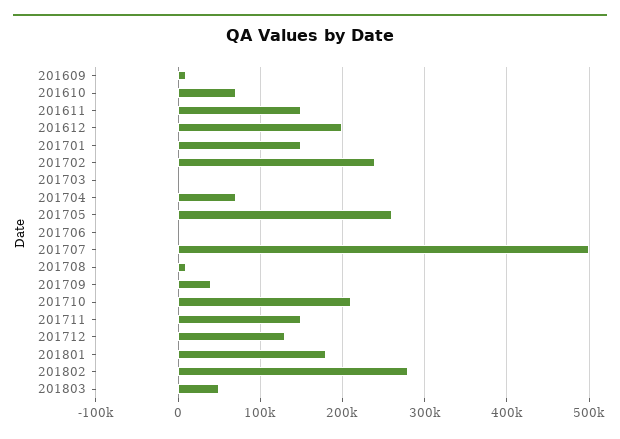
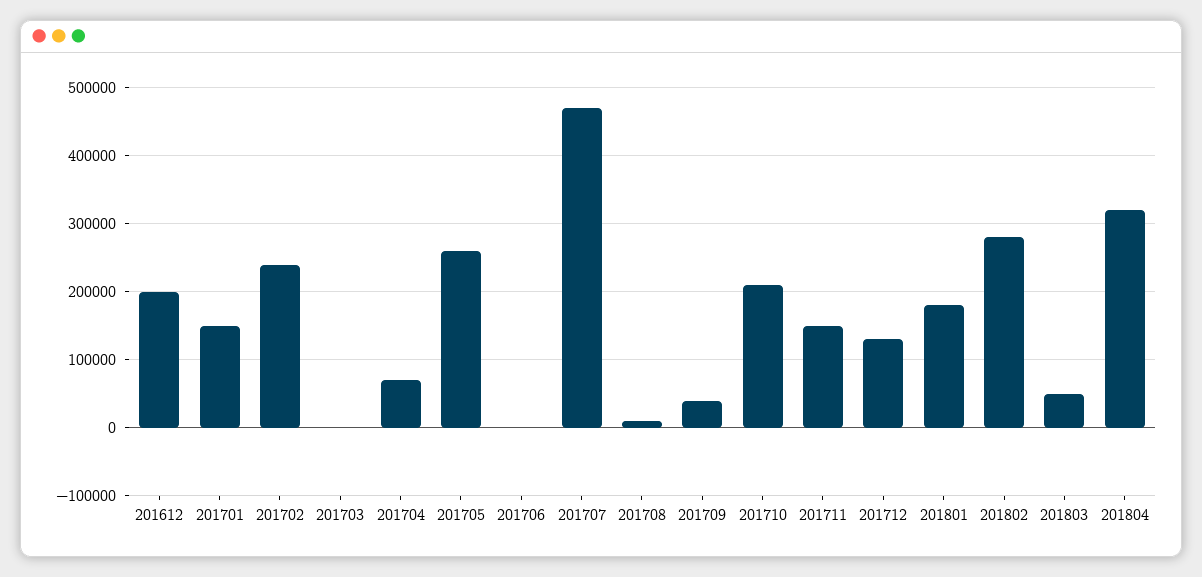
201609: 10000 -> none
201610: 70000 -> none
201611: 150000 -> none
201707: 500000 -> 470000
201804: none -> 320000

